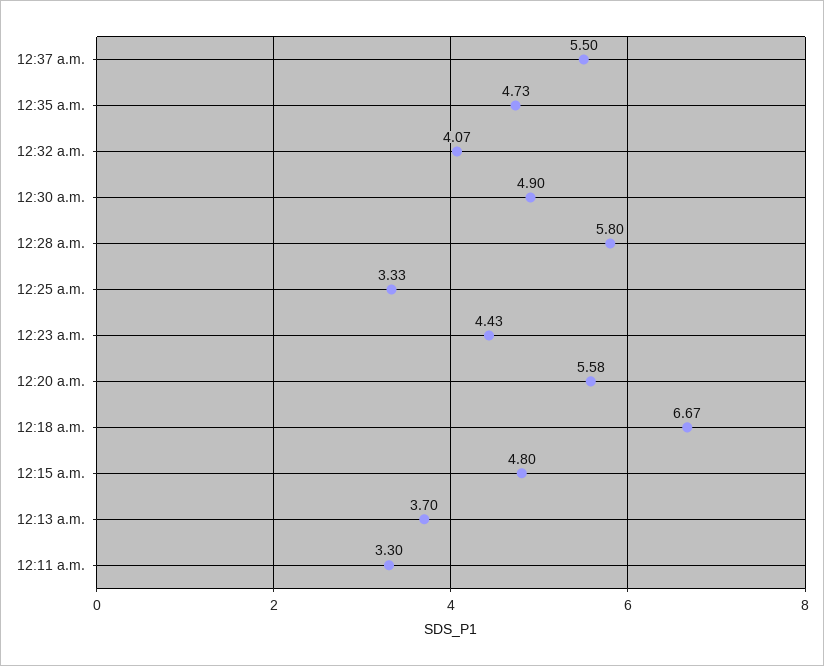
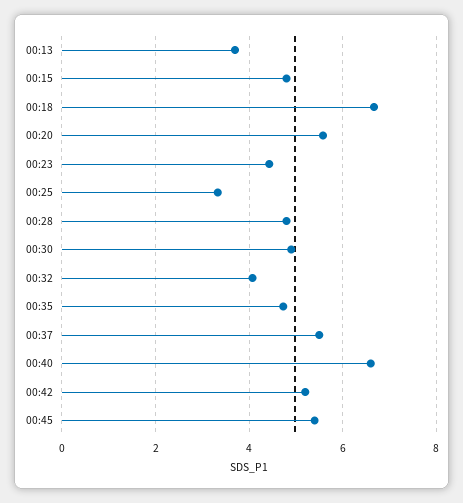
12:28 a.m.: 5.8 -> 4.8
12:11 a.m.: 3.3 -> none
00:40: none -> 6.6
00:42: none -> 5.2
00:45: none -> 5.4

